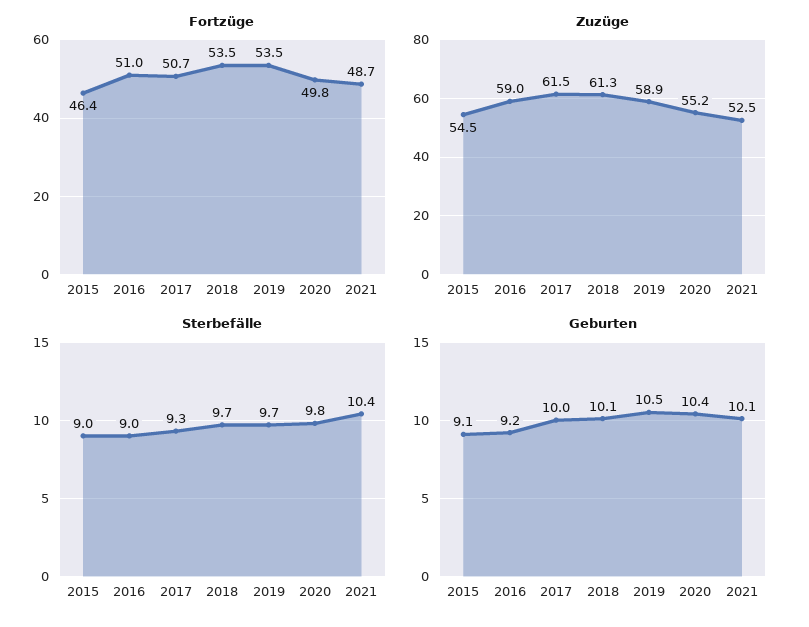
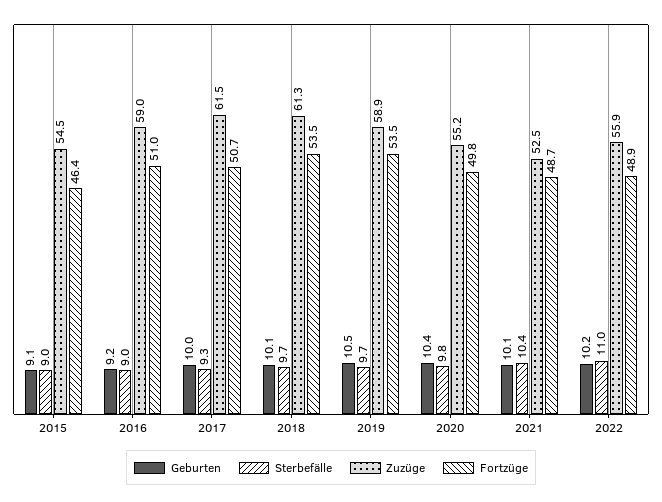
Geburten, 2022: none -> 10.2
Sterbefälle, 2022: none -> 11
Zuzüge, 2022: none -> 55.9
Fortzüge, 2022: none -> 48.9

